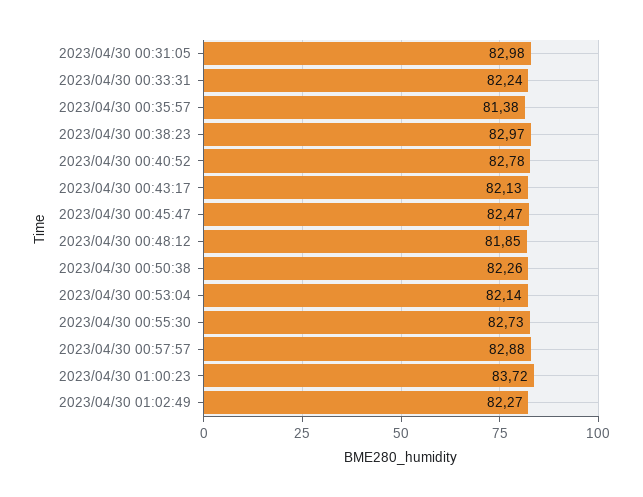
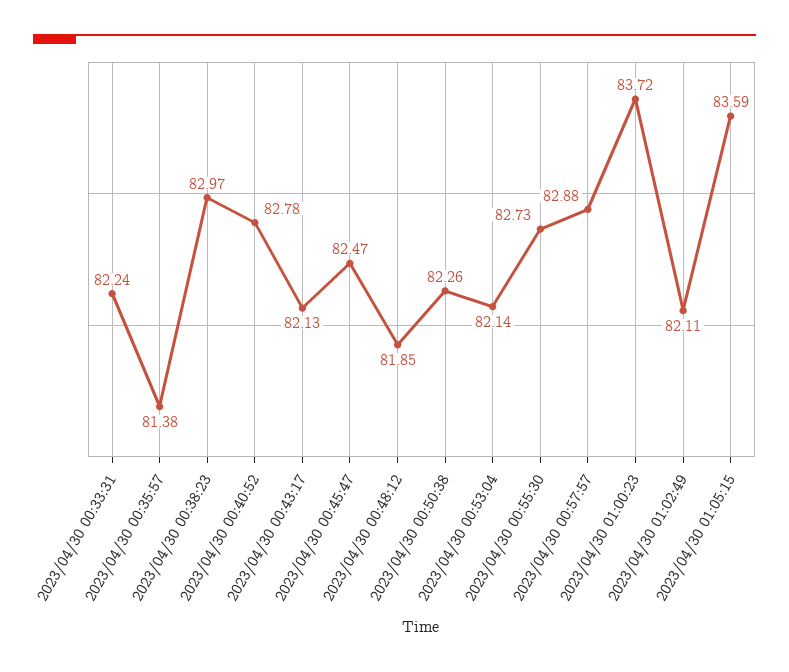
2023/04/30 00:31:05: 82.98 -> none
2023/04/30 01:02:49: 82.27 -> 82.11
2023/04/30 01:05:15: none -> 83.59

